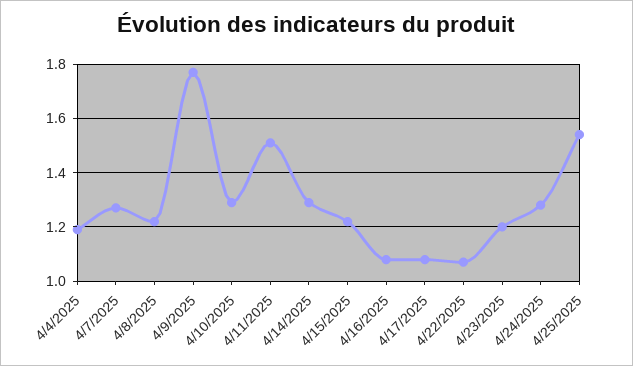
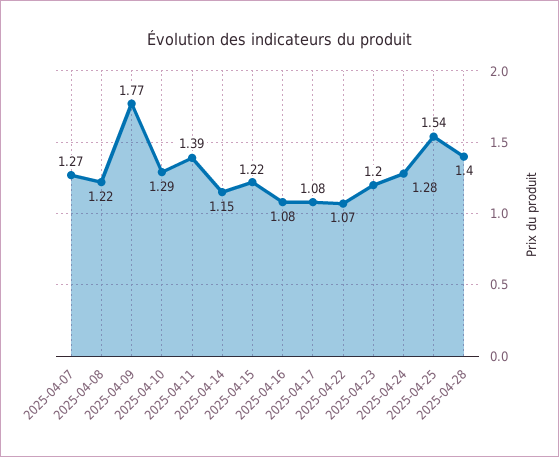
4/4/2025: 1.2 -> none
4/11/2025: 1.5 -> 1.39
4/14/2025: 1.3 -> 1.15
2025-04-28: none -> 1.4

